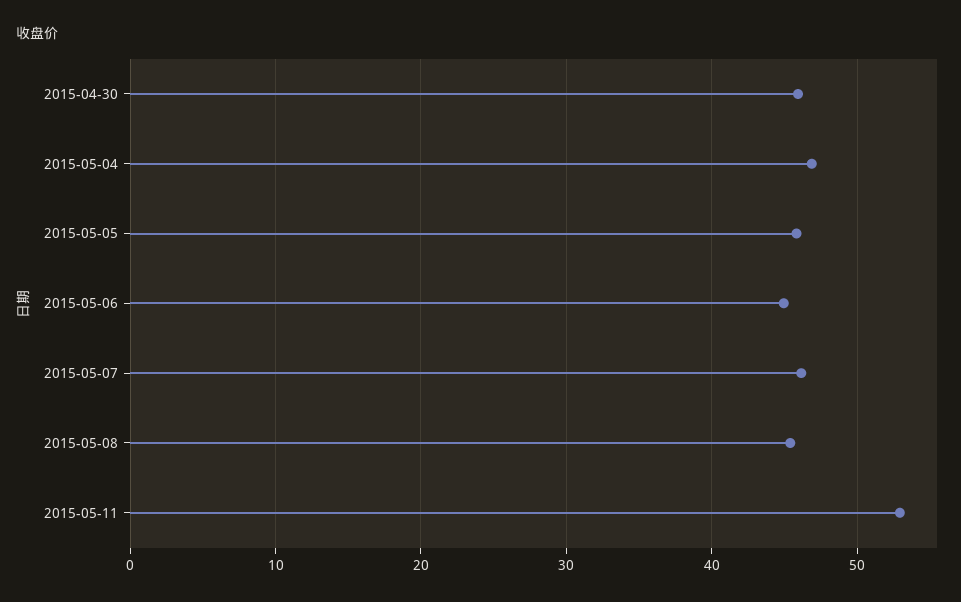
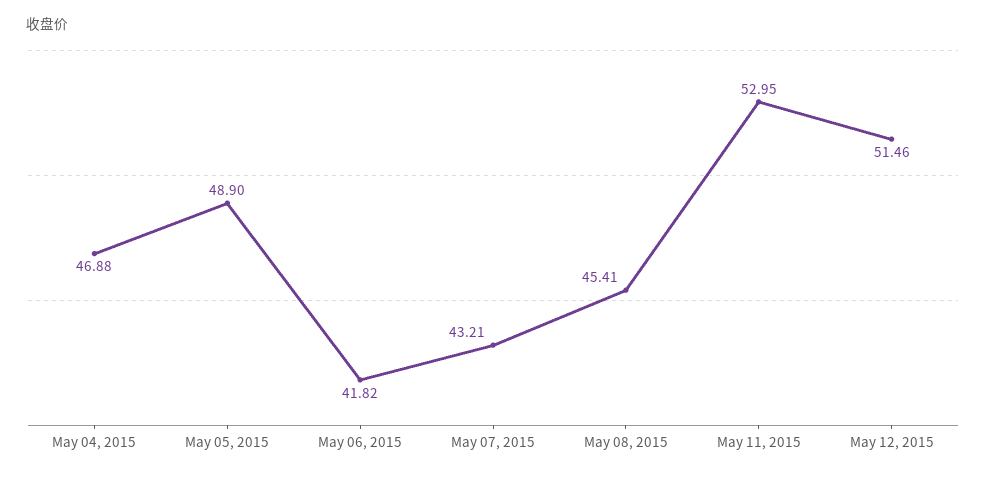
2015-04-30: 46 -> none
2015-05-05: 46 -> 48.9
2015-05-06: 45 -> 41.82
2015-05-07: 46 -> 43.21
May 12, 2015: none -> 51.46

